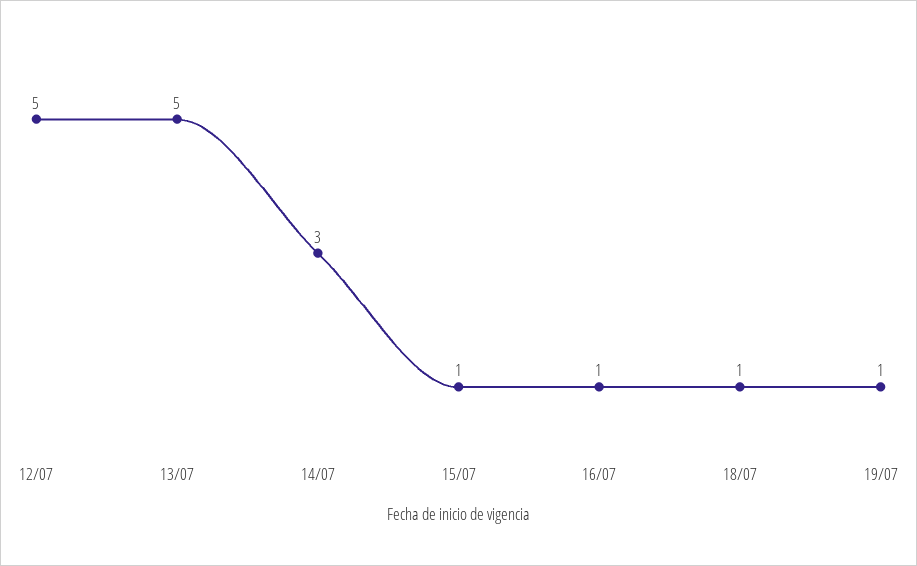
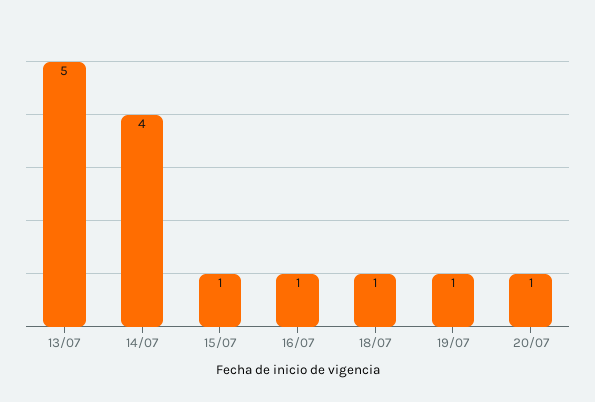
12/07: 5 -> none
14/07: 3 -> 4
20/07: none -> 1

